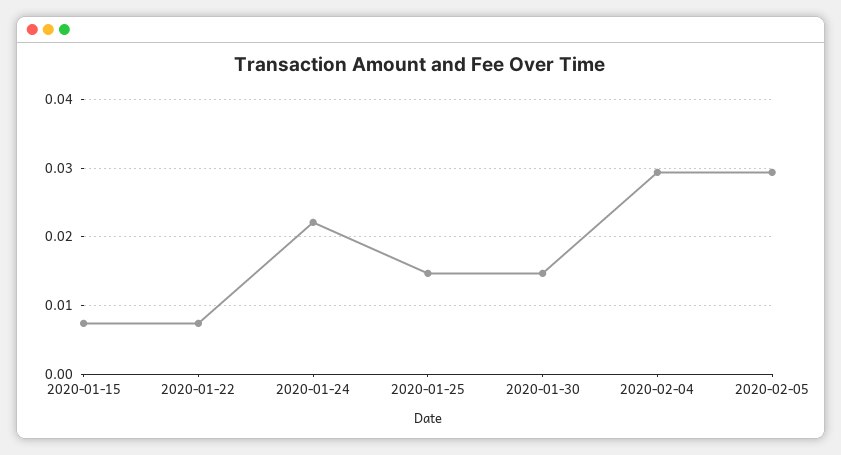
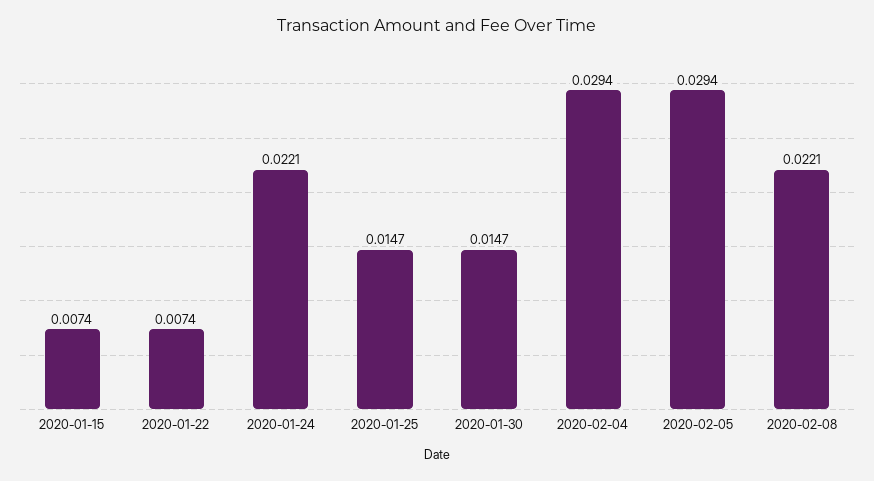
2020-02-08: none -> 0.0221

